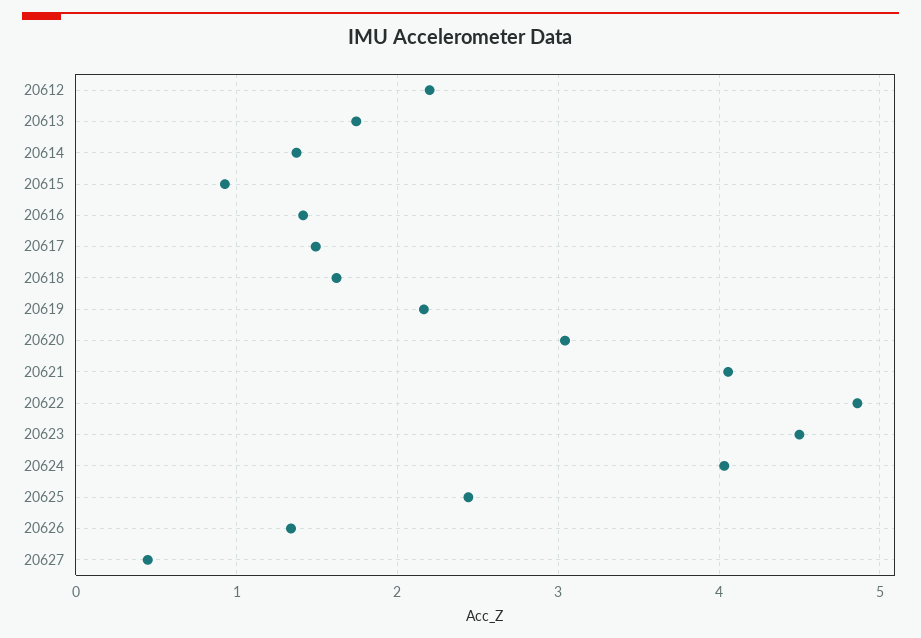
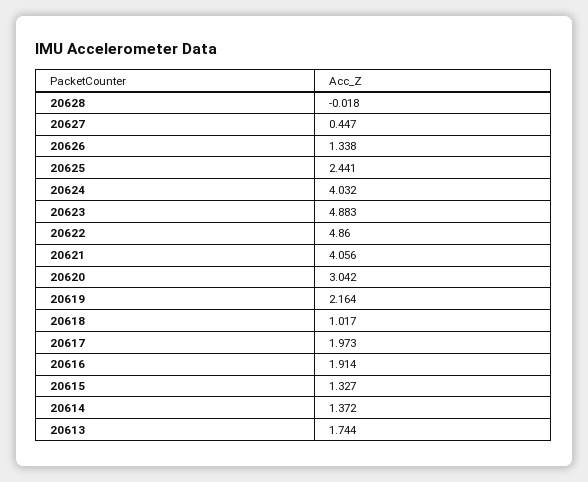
20612: 2.2 -> none
20615: 0.9 -> 1.327
20616: 1.4 -> 1.914
20617: 1.5 -> 1.973
20618: 1.6 -> 1.017
20623: 4.5 -> 4.883
20628: none -> -0.018

